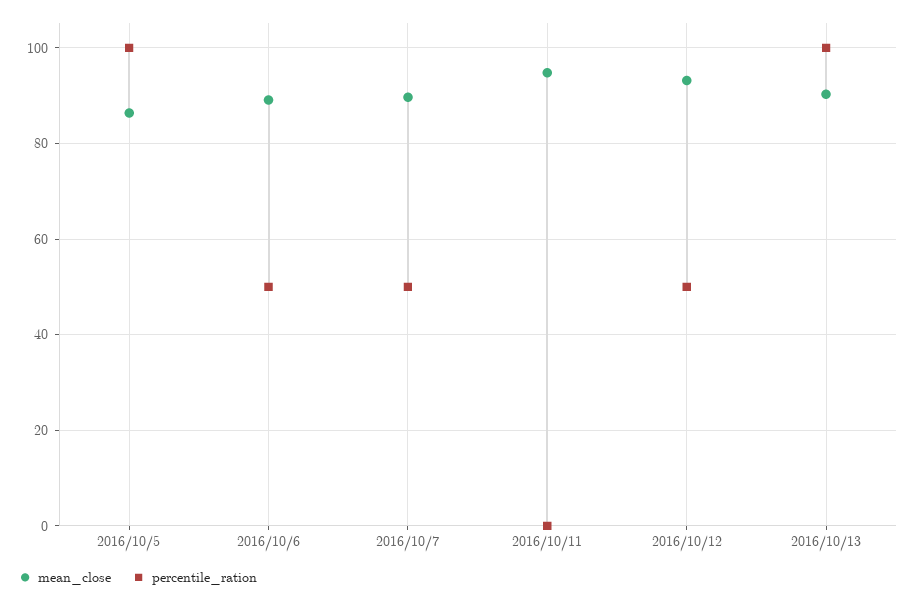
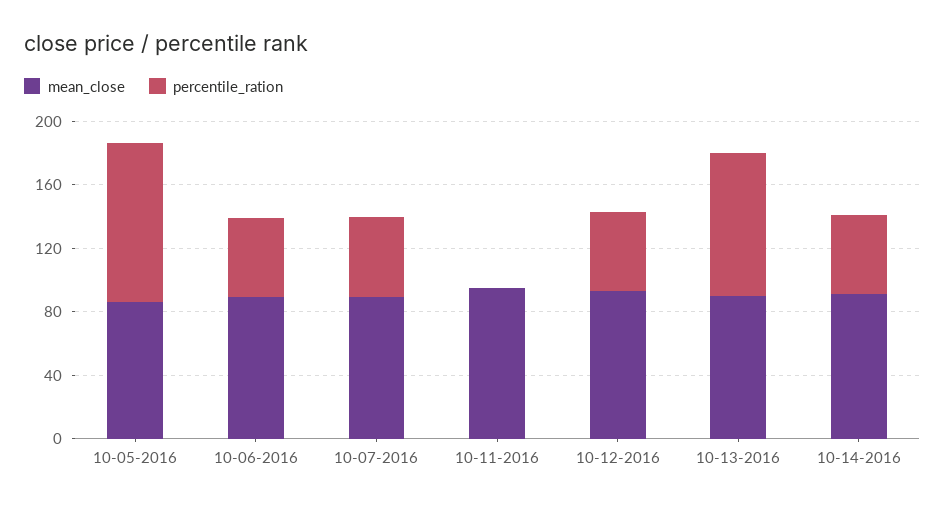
percentile_ration, 2016/10/13: 100 -> 90
mean_close, 10-14-2016: none -> 90
percentile_ration, 10-14-2016: none -> 50

